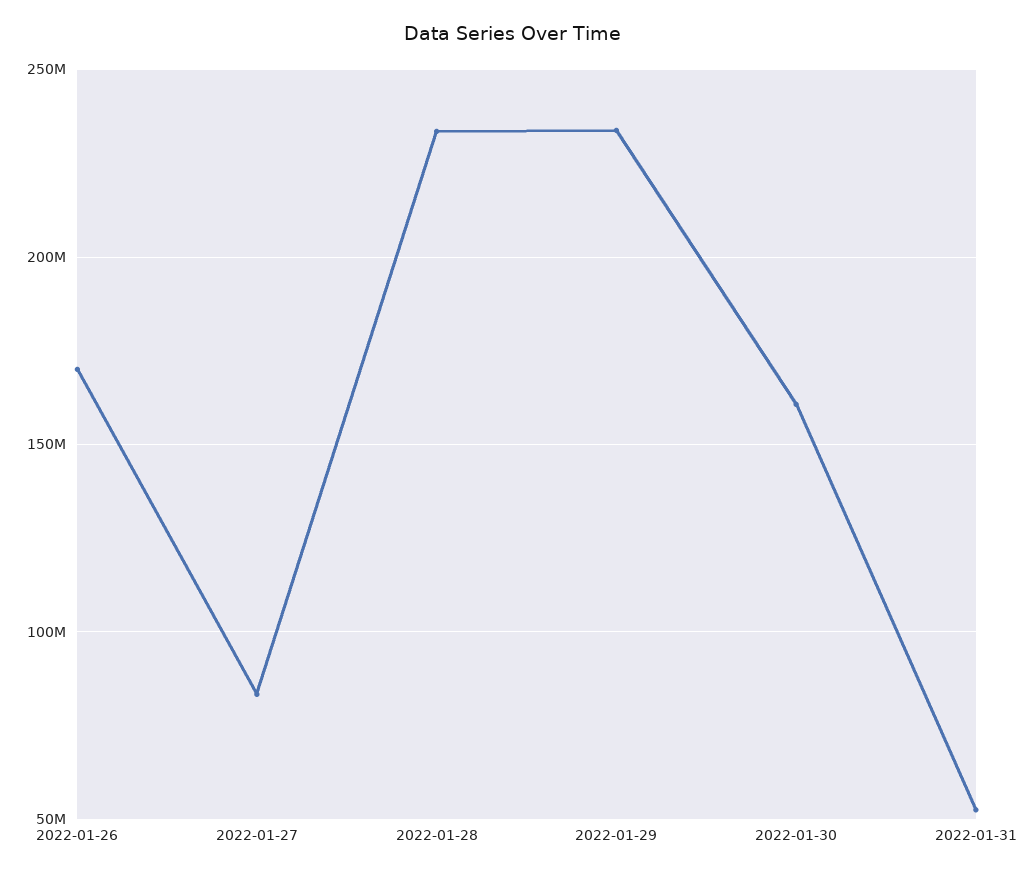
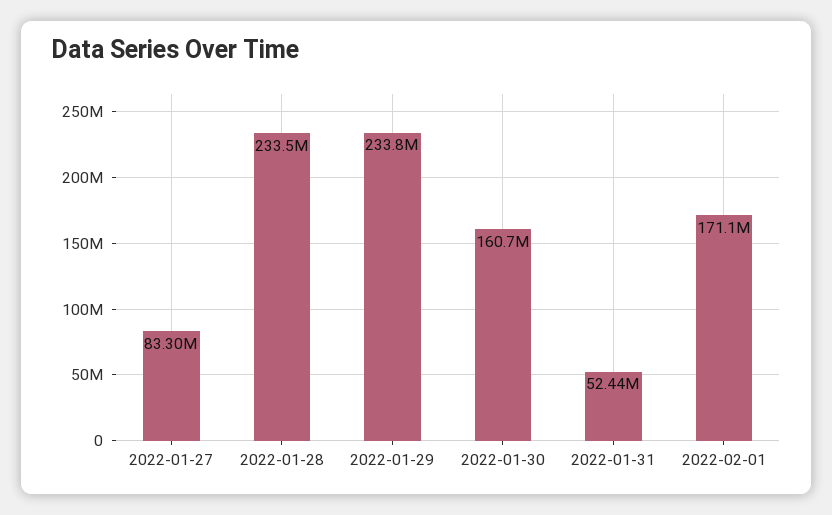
2022-01-26: 170000000 -> none
2022-02-01: none -> 171100000

